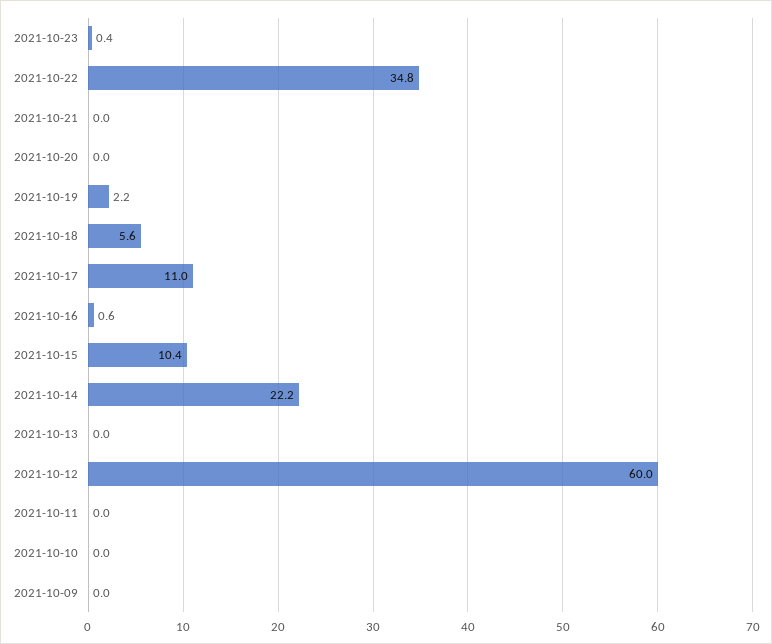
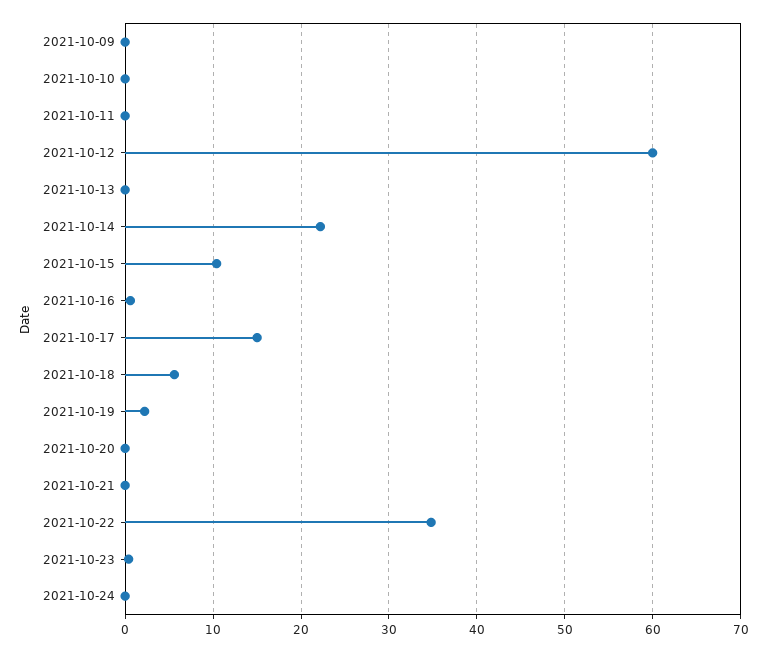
2021-10-17: 11 -> 15
2021-10-24: none -> 0

